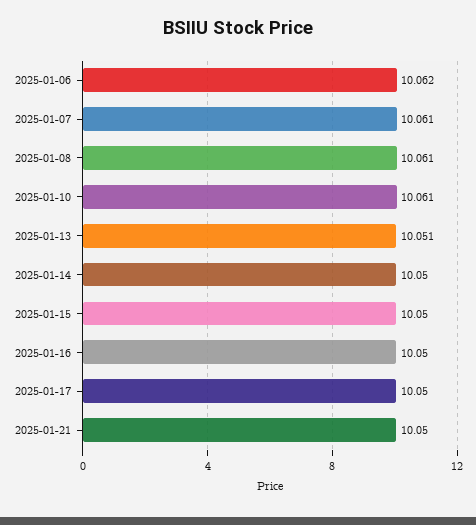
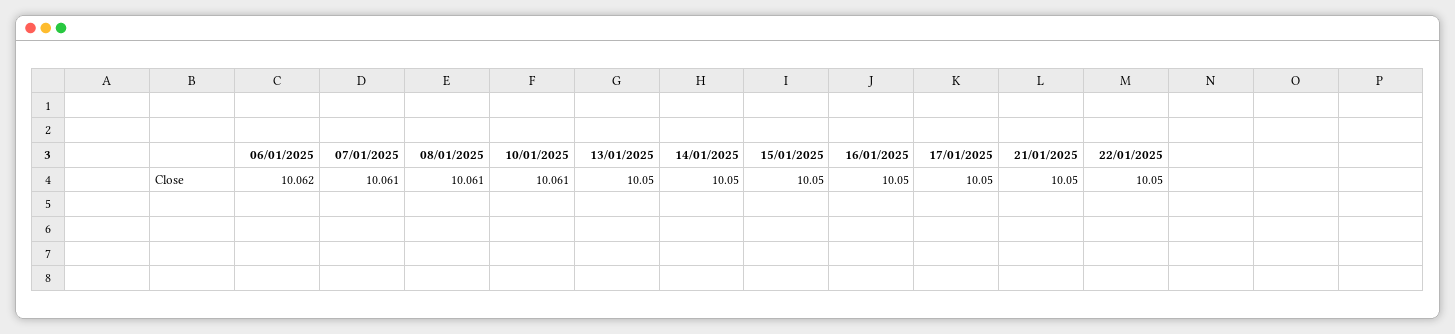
2025-01-13: 10.051 -> 10.05
22/01/2025: none -> 10.05

